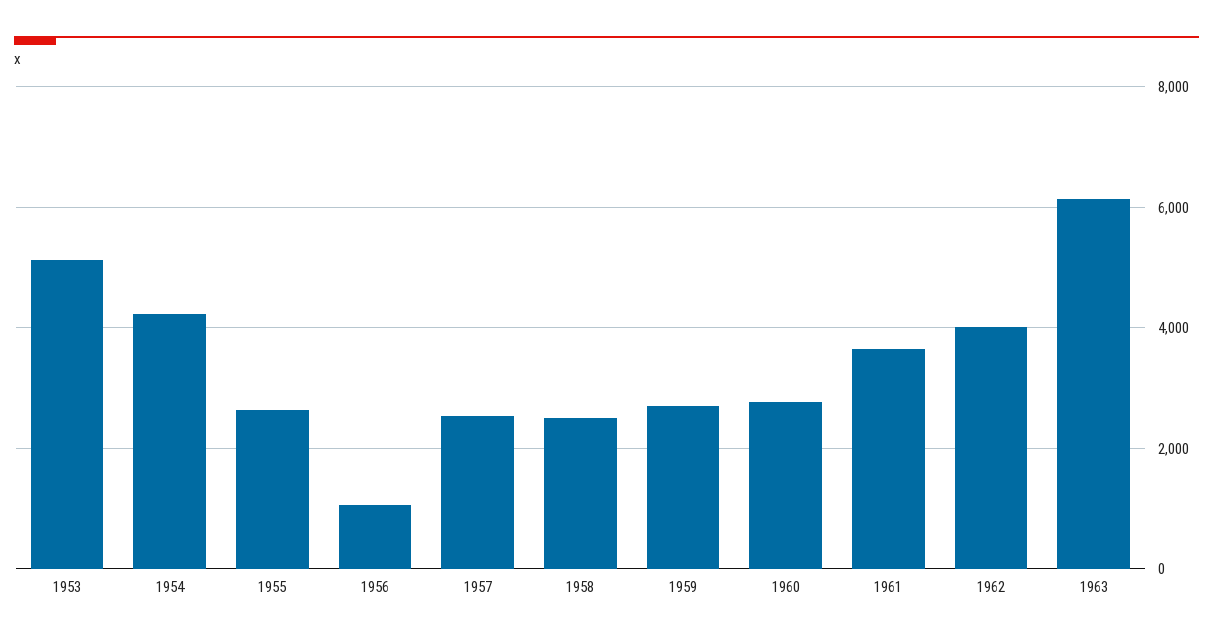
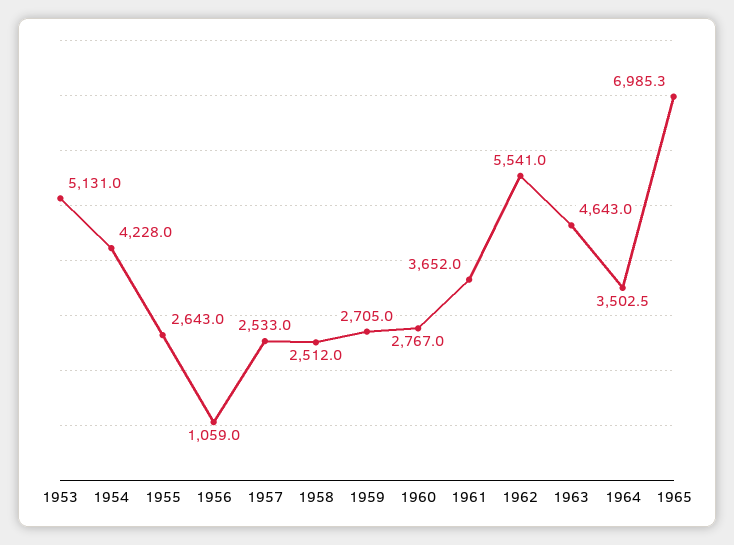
1962: 4000 -> 5541
1963: 6200 -> 4643
1964: none -> 3502.5
1965: none -> 6985.3

